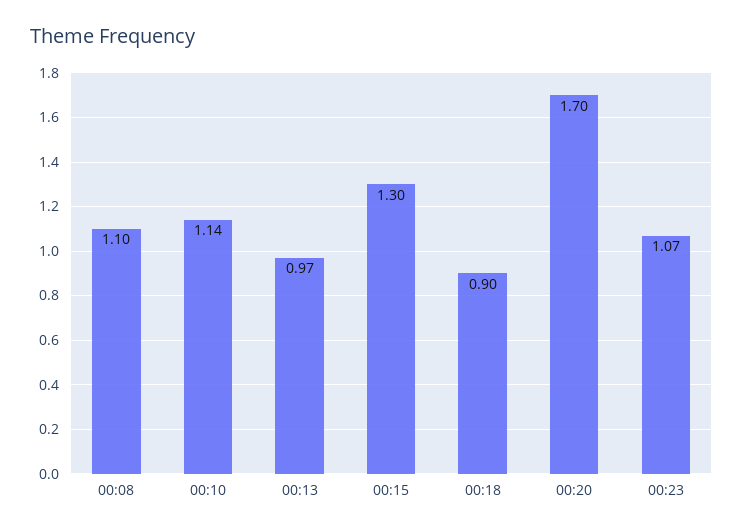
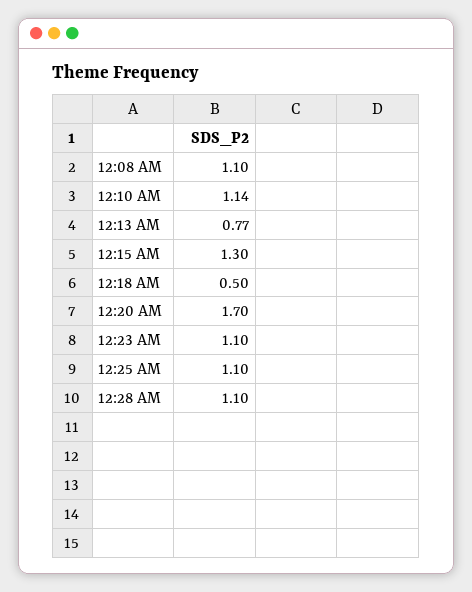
00:13: 0.97 -> 0.77
00:18: 0.9 -> 0.5
00:23: 1.07 -> 1.1
12:25 AM: none -> 1.1
12:28 AM: none -> 1.1

